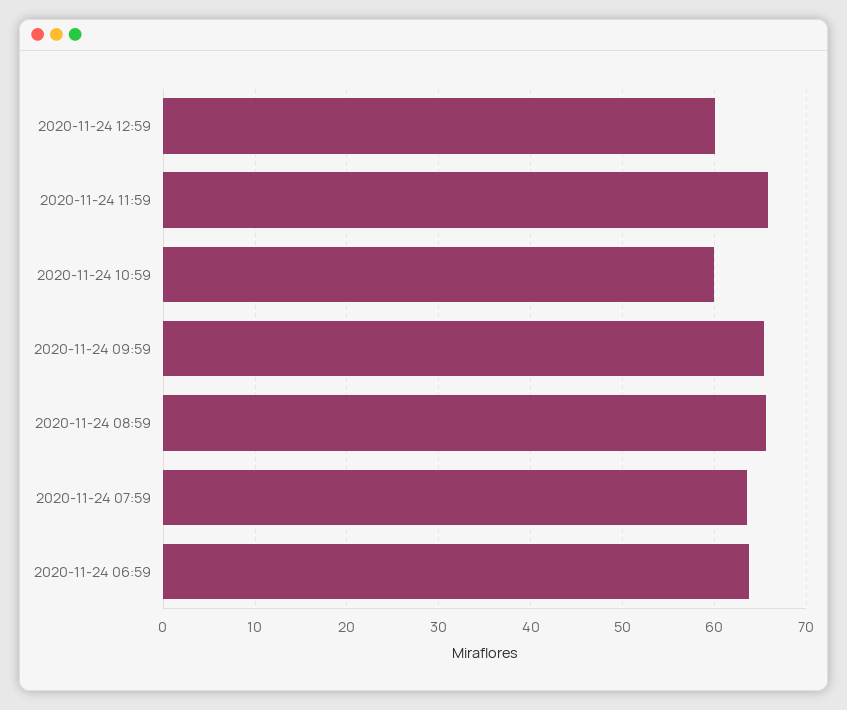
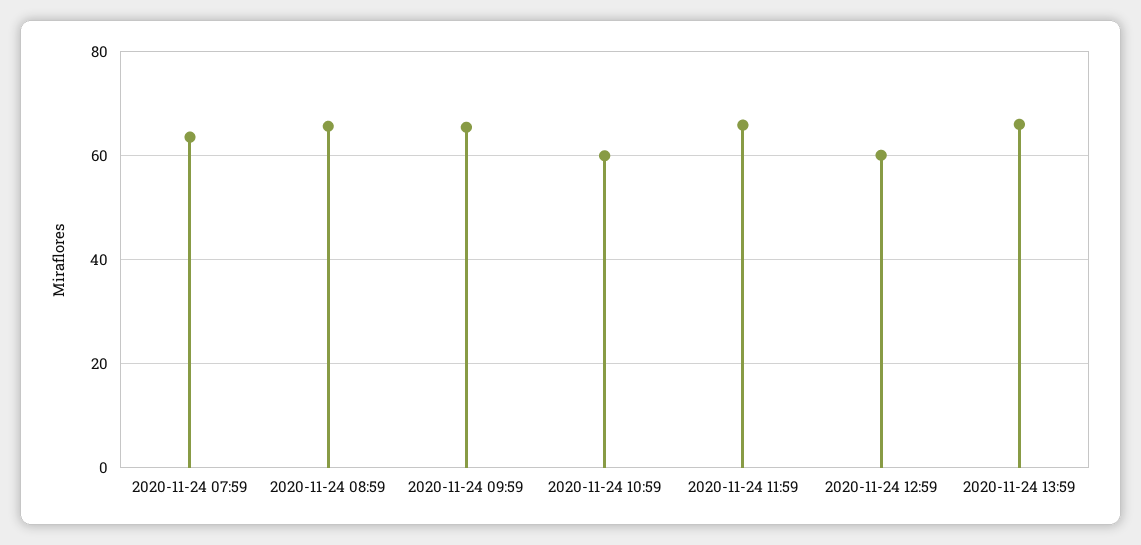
2020-11-24 06:59: 64 -> none
2020-11-24 13:59: none -> 66

